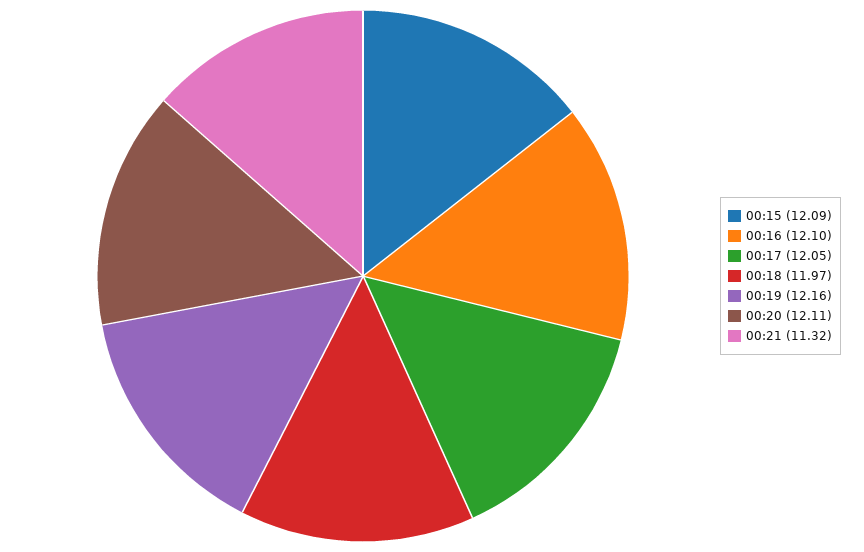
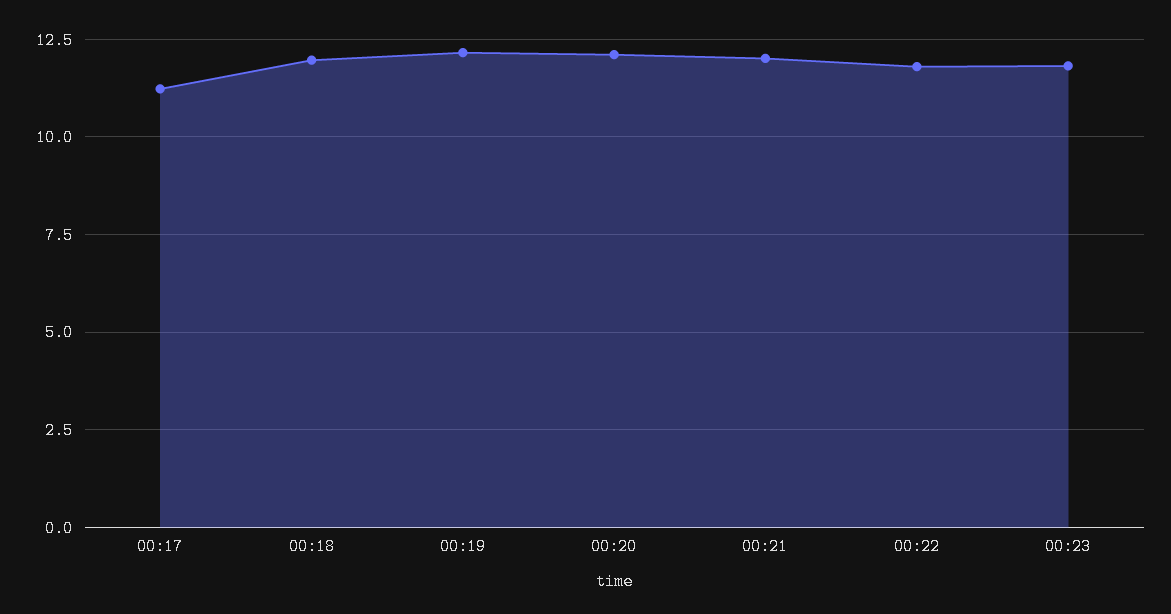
00:15: 12.09 -> none
00:16: 12.1 -> none
00:17: 12.05 -> 11.25
00:21: 11.32 -> 12
00:22: none -> 11.75
00:23: none -> 11.75

